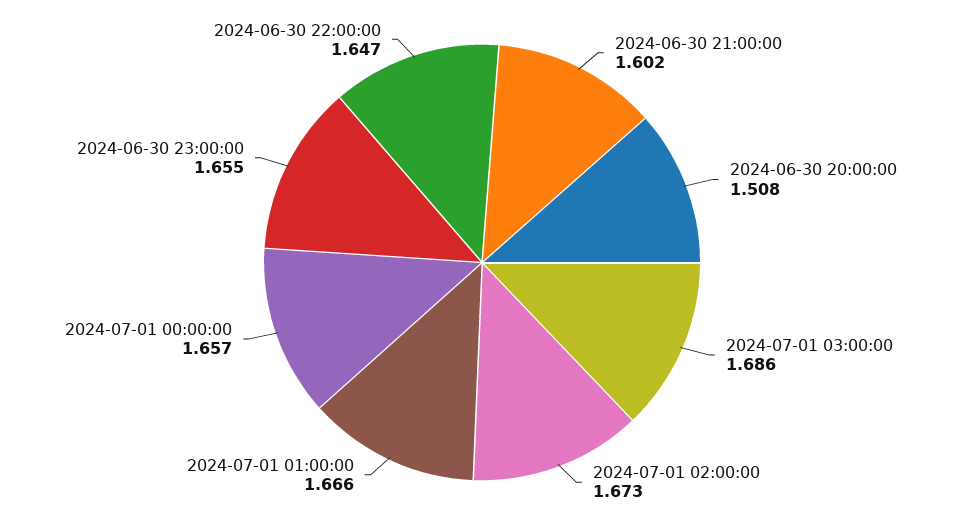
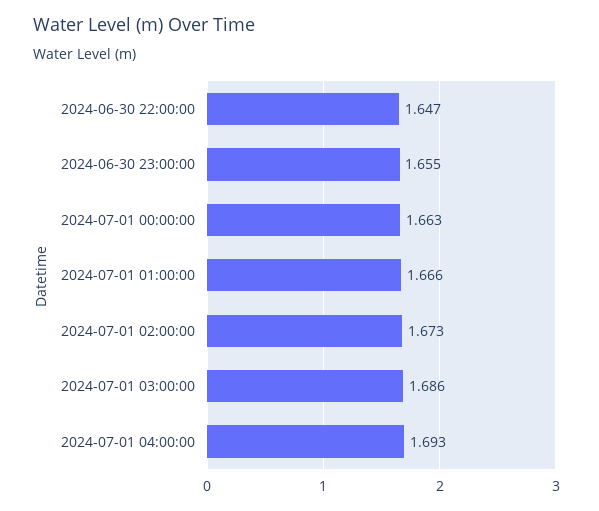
2024-06-30 21:00:00: 1.602 -> none
2024-06-30 20:00:00: 1.508 -> none
2024-07-01 00:00:00: 1.657 -> 1.663
2024-07-01 04:00:00: none -> 1.693

